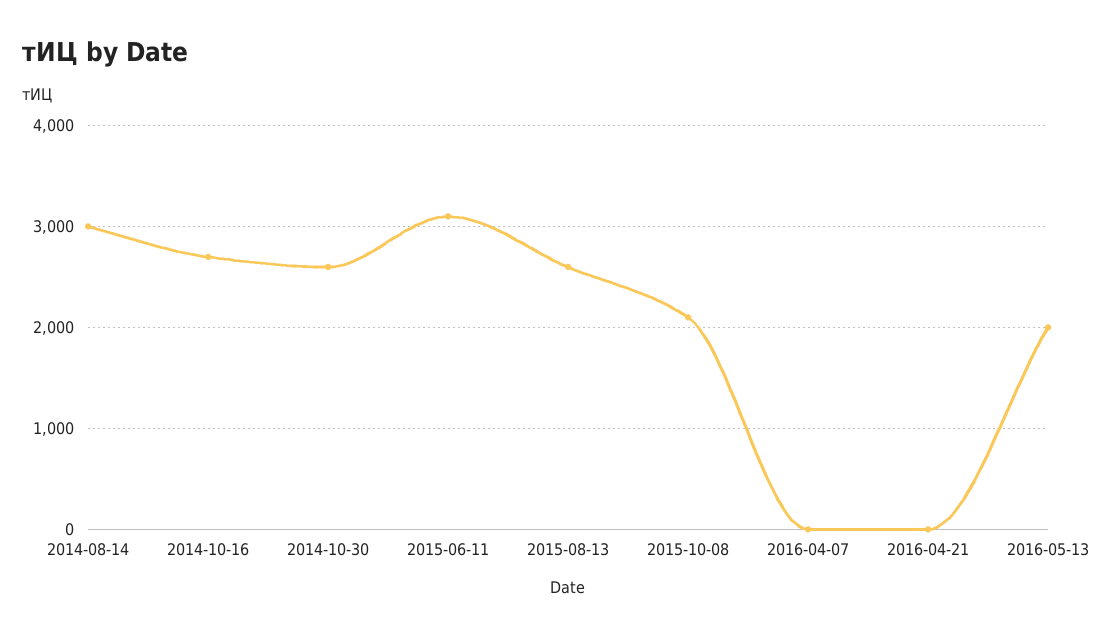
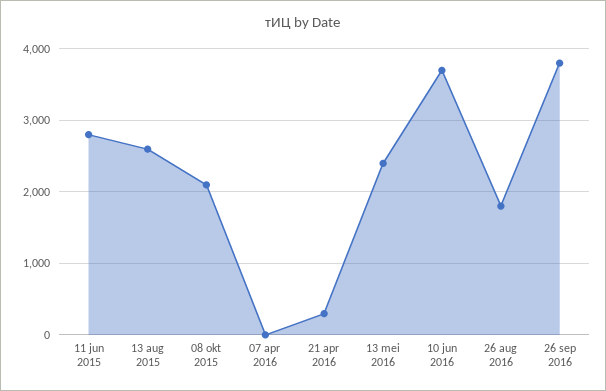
2014-08-14: 3000 -> none
2014-10-16: 2700 -> none
2014-10-30: 2600 -> none
2015-06-11: 3100 -> 2800
2016-04-21: 0 -> 300
2016-05-13: 2000 -> 2400
10 jun 2016: none -> 3700
26 aug 2016: none -> 1800
26 sep 2016: none -> 3800

